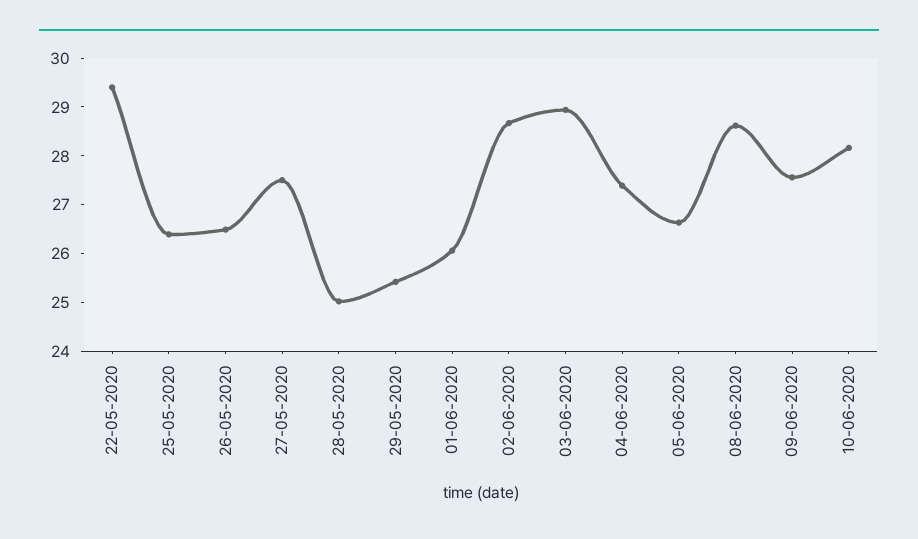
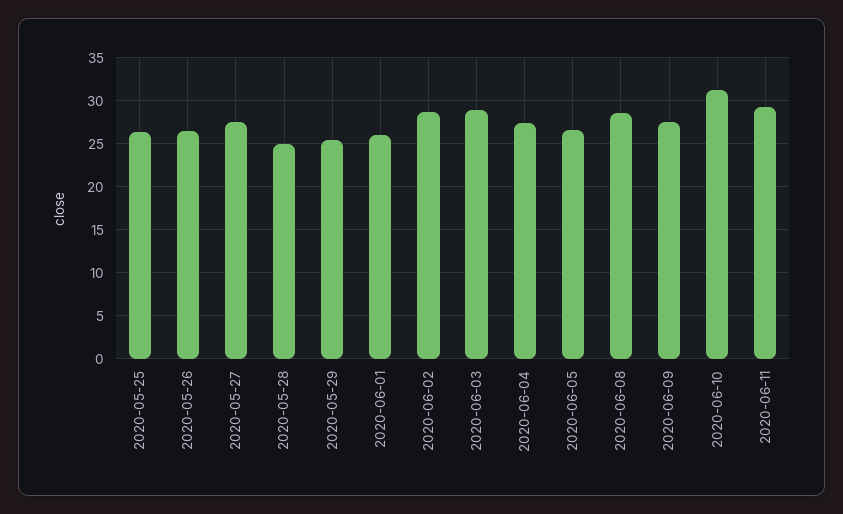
22-05-2020: 29.4 -> none
10-06-2020: 28.2 -> 31
2020-06-11: none -> 29

